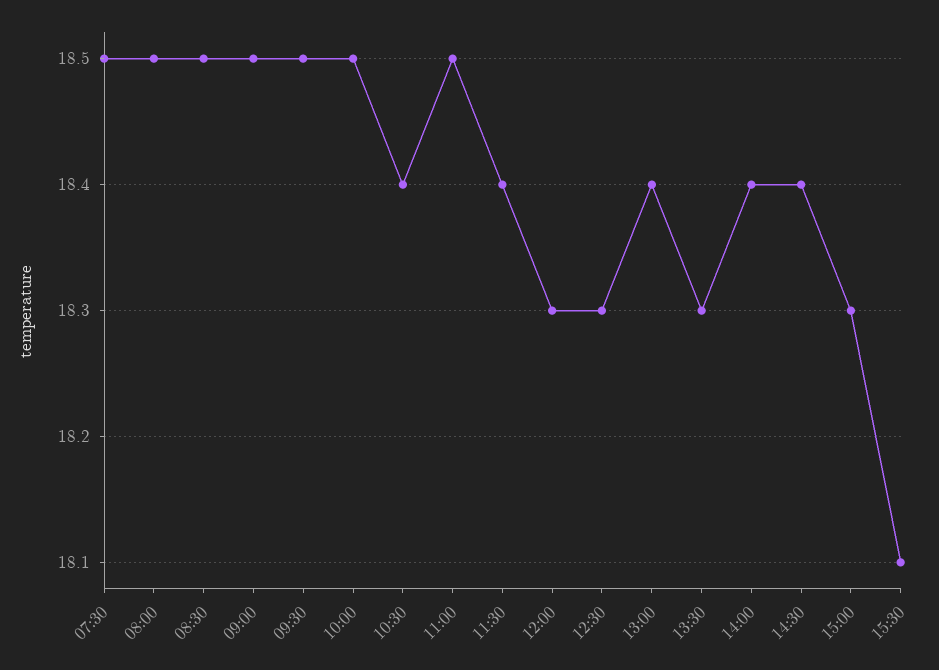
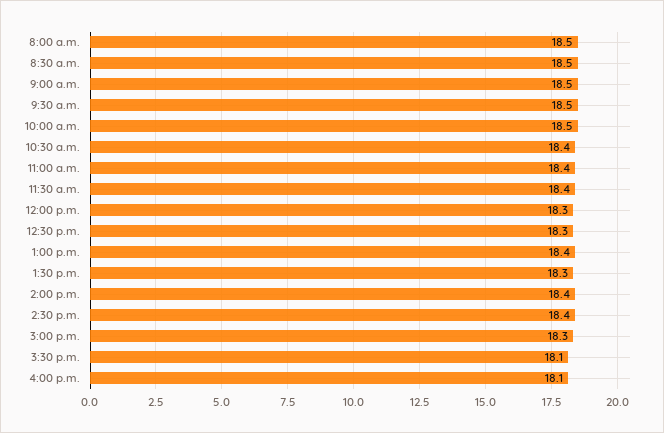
07:30: 18.5 -> none
11:00: 18.5 -> 18.4
4:00 p.m.: none -> 18.1

